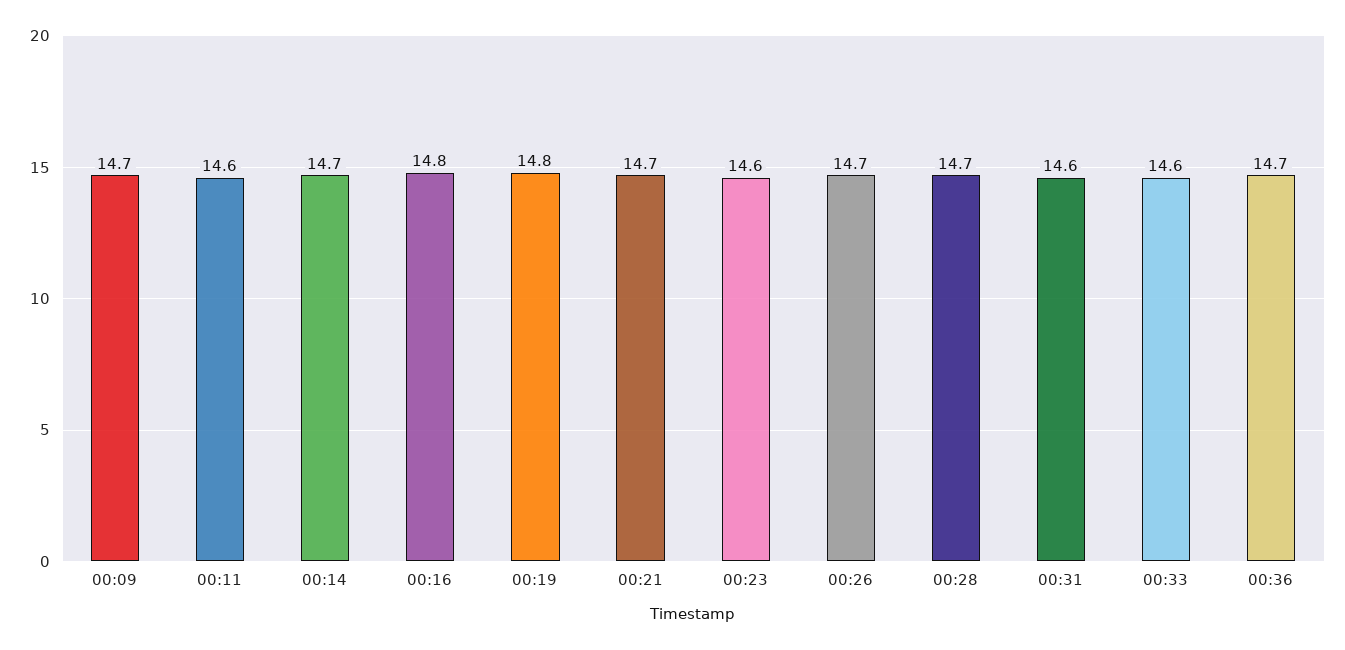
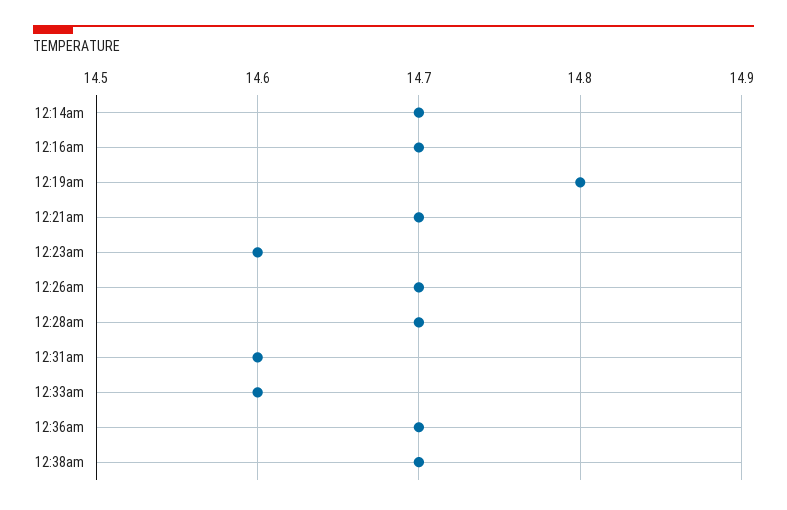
00:09: 14.7 -> none
00:11: 14.6 -> none
00:16: 14.8 -> 14.7
12:38am: none -> 14.7

